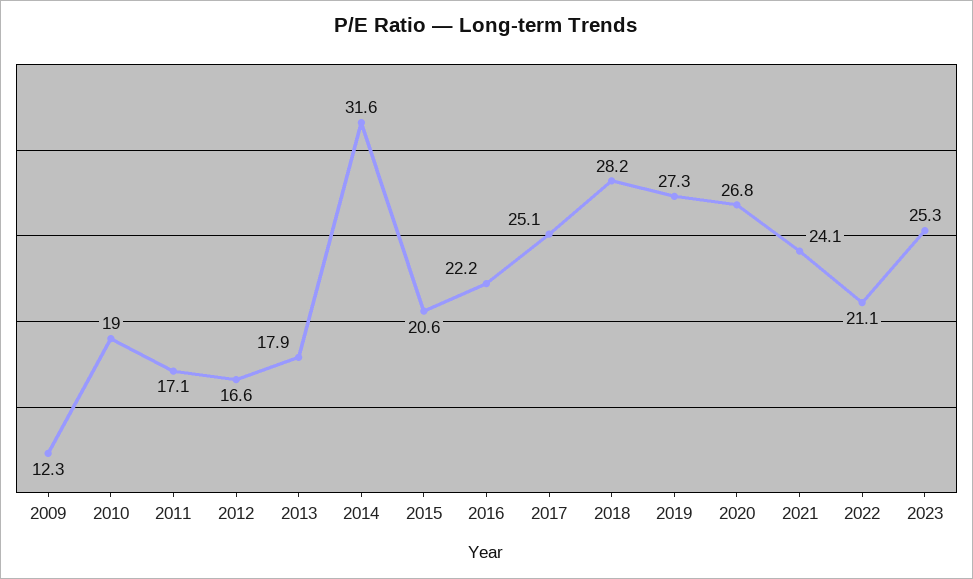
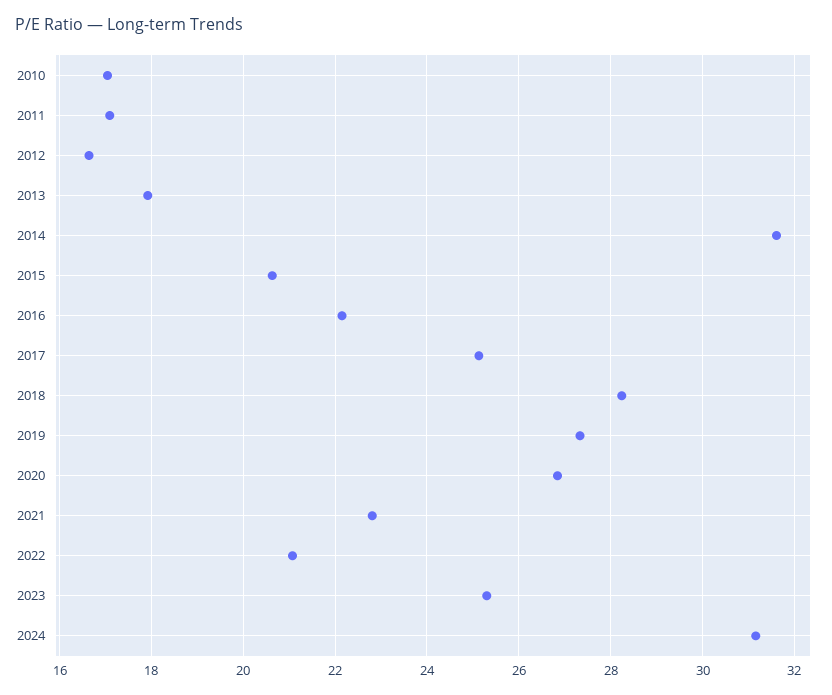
2009: 12.3 -> none
2010: 19 -> 17
2021: 24.1 -> 22.8
2024: none -> 31.2

